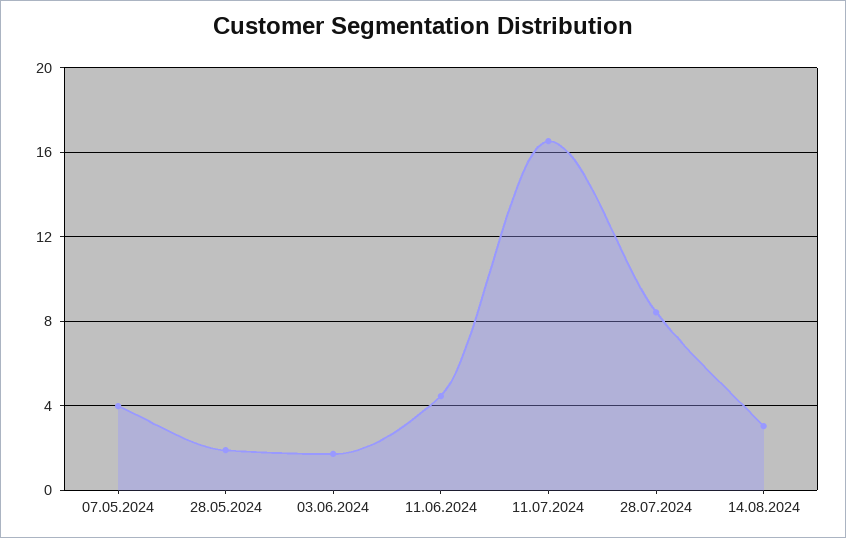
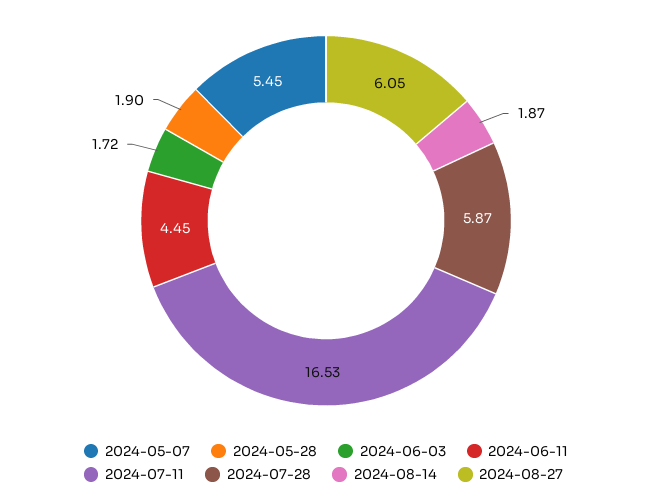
07.05.2024: 4 -> 5.45
28.07.2024: 8.5 -> 5.87
14.08.2024: 3 -> 1.87
2024-08-27: none -> 6.05

